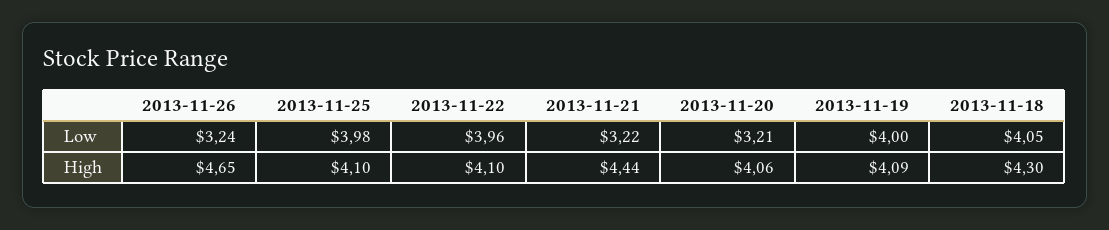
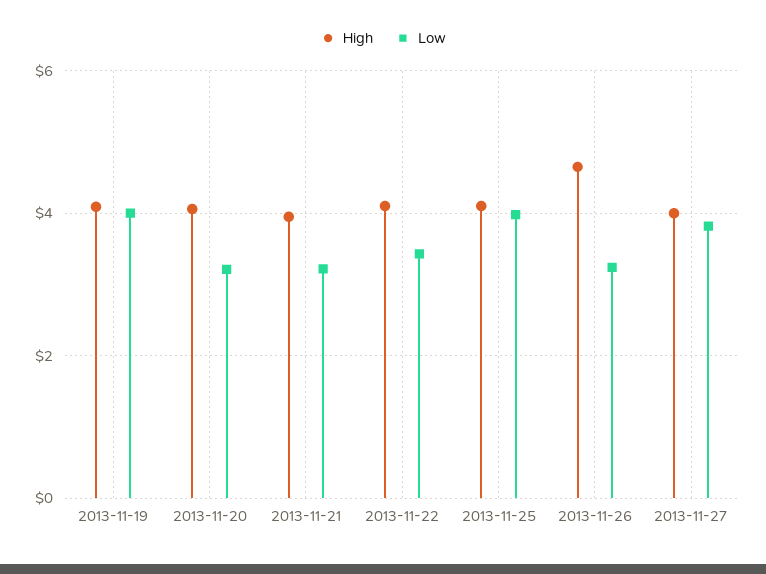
Low, 2013-11-22: 3.96 -> 3.4
Low, 2013-11-18: 4.05 -> none
High, 2013-11-21: 4.44 -> 4
High, 2013-11-18: 4.3 -> none
High, 2013-11-27: none -> 4
Low, 2013-11-27: none -> 3.8

